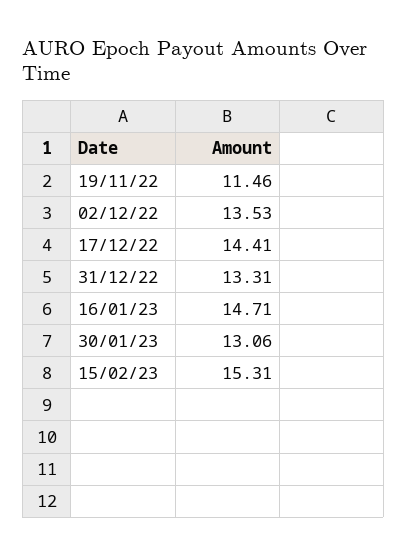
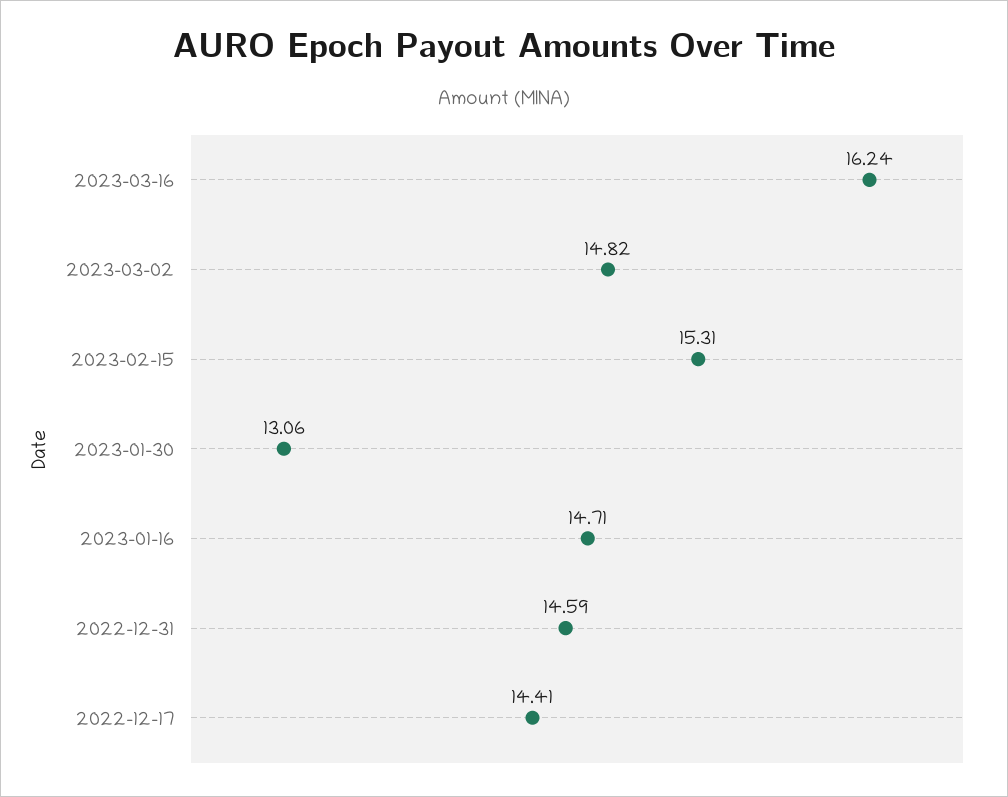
19/11/22: 11.46 -> none
02/12/22: 13.53 -> none
31/12/22: 13.31 -> 14.59
2023-03-16: none -> 16.24
2023-03-02: none -> 14.82

